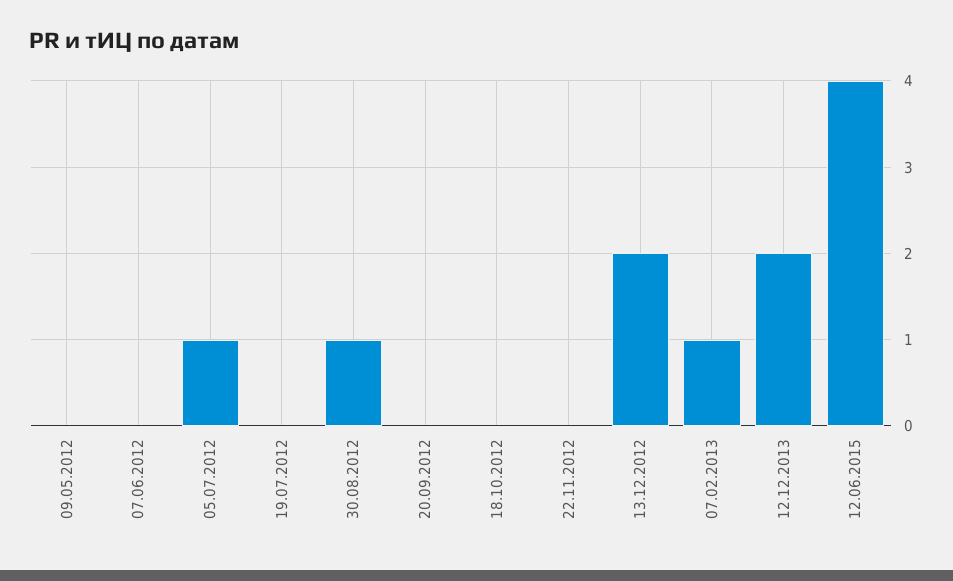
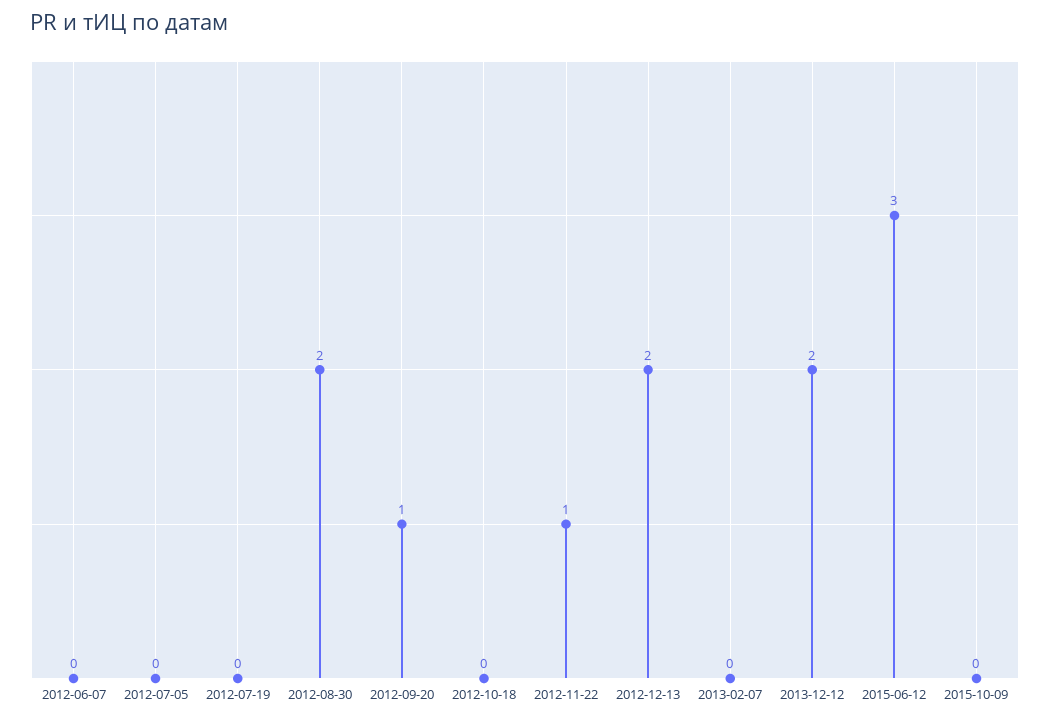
09.05.2012: 0 -> none
05.07.2012: 1 -> 0
30.08.2012: 1 -> 2
20.09.2012: 0 -> 1
22.11.2012: 0 -> 1
07.02.2013: 1 -> 0
12.06.2015: 4 -> 3
2015-10-09: none -> 0

